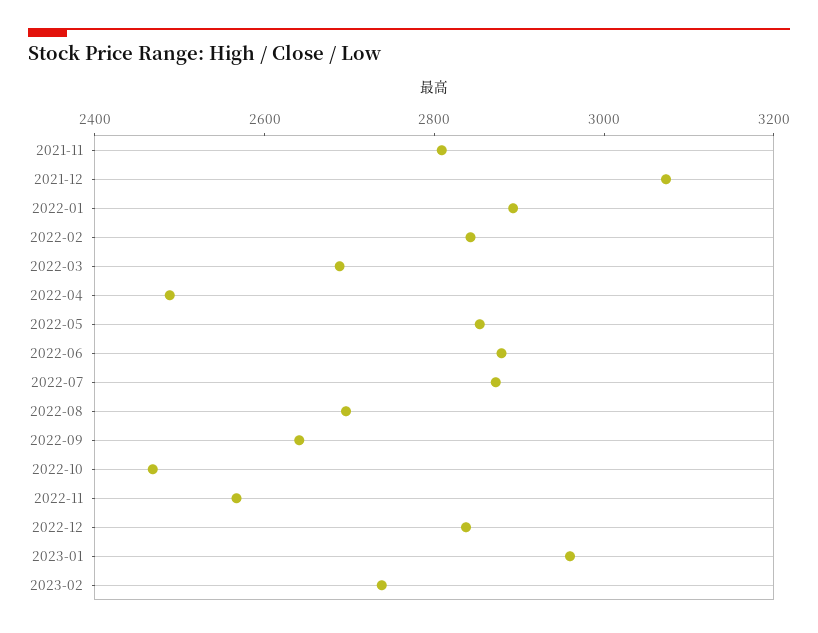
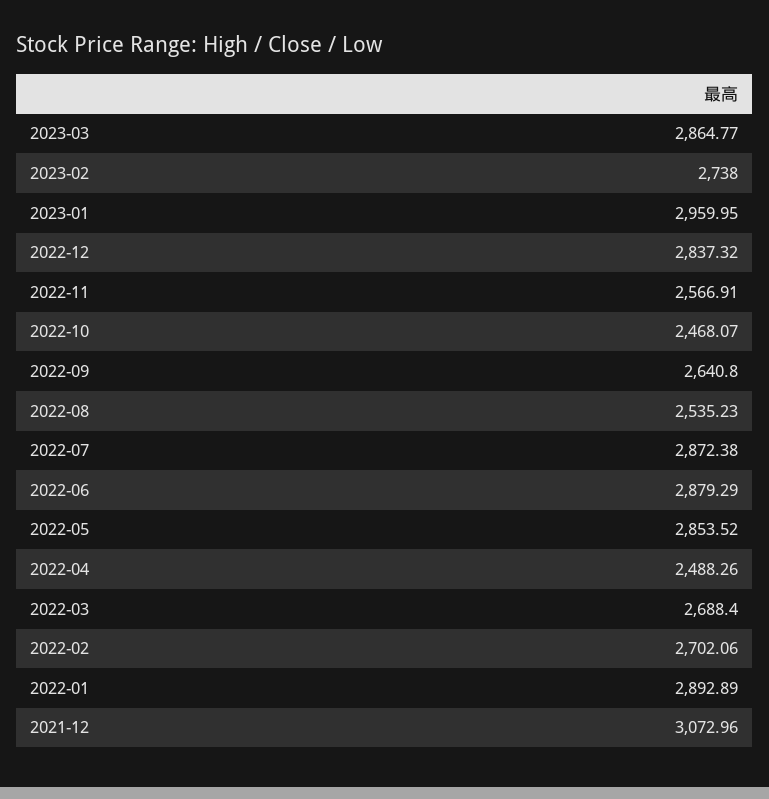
2021-11: 2800 -> none
2022-02: 2850 -> 2702.06
2022-08: 2700 -> 2535.23
2023-03: none -> 2864.77

